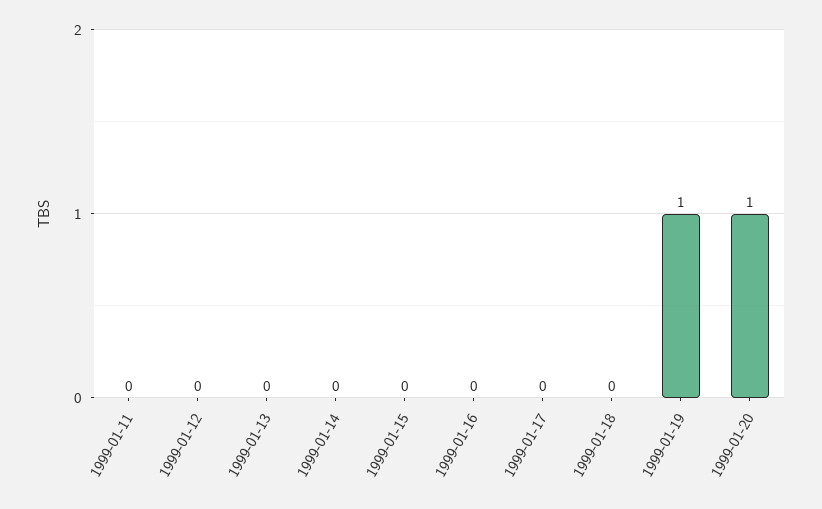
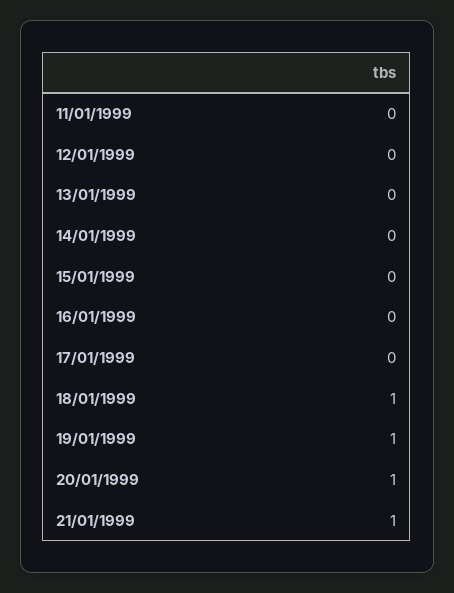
1999-01-18: 0 -> 1
21/01/1999: none -> 1

